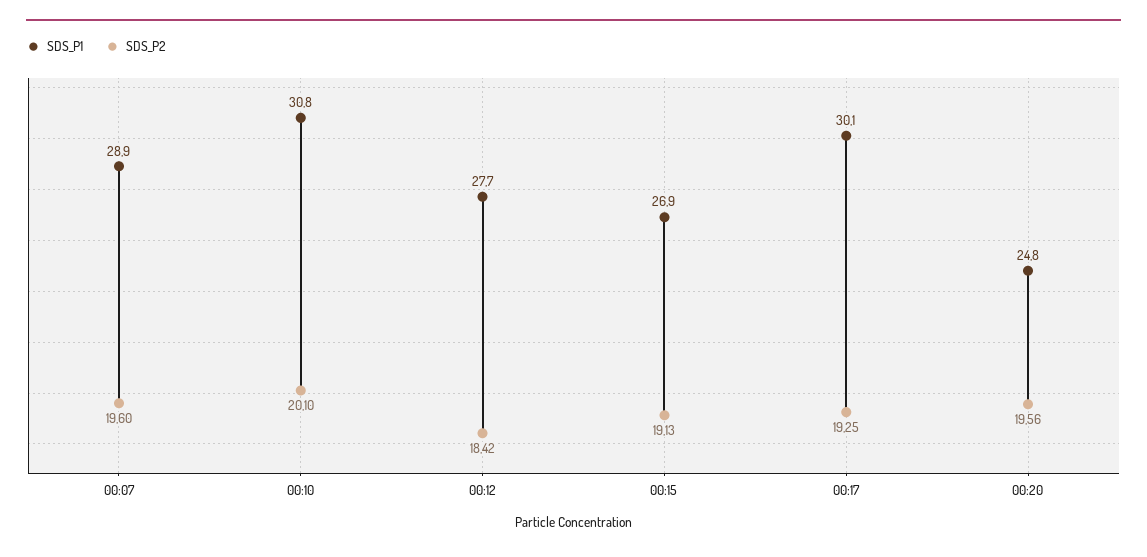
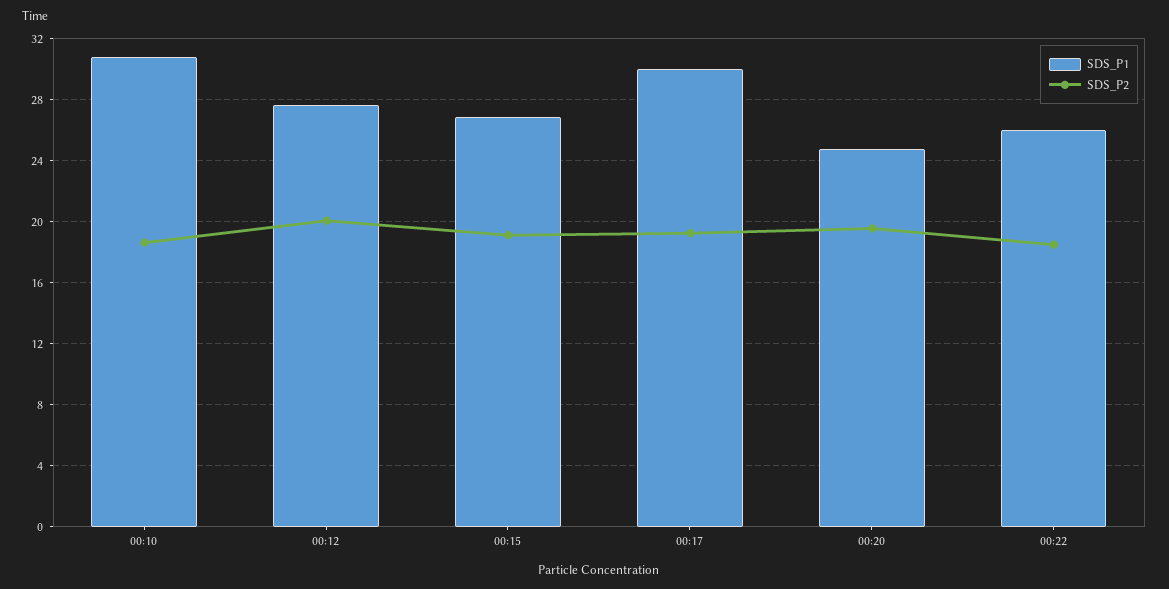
SDS_P1, 00:07: 28.9 -> none
SDS_P2, 00:07: 19.6 -> none
SDS_P2, 00:10: 20.1 -> 18.5
SDS_P2, 00:12: 18.42 -> 20
SDS_P1, 00:22: none -> 26
SDS_P2, 00:22: none -> 18.5

